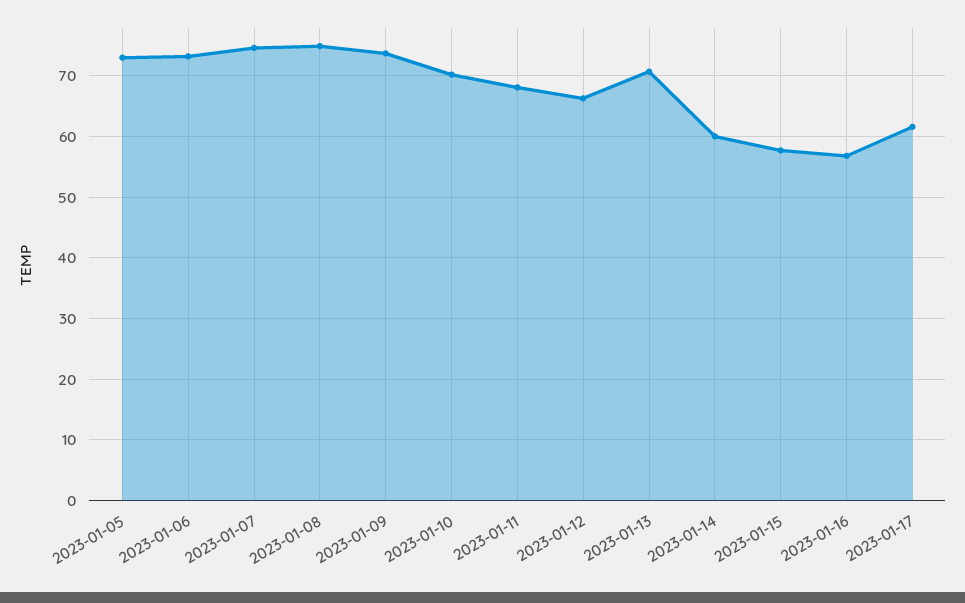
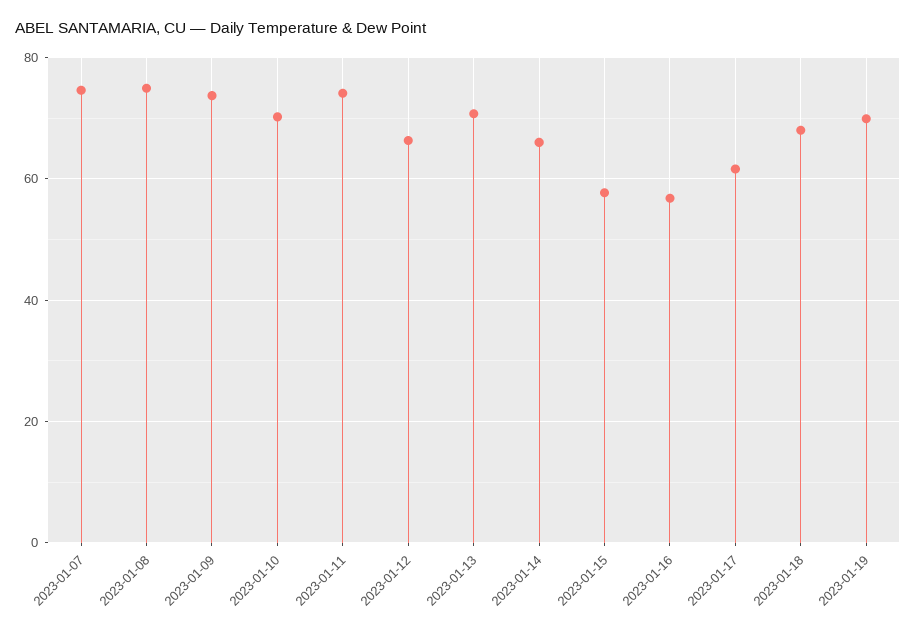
2023-01-05: 73 -> none
2023-01-06: 73 -> none
2023-01-11: 68 -> 74
2023-01-14: 60 -> 66
2023-01-18: none -> 68
2023-01-19: none -> 70

